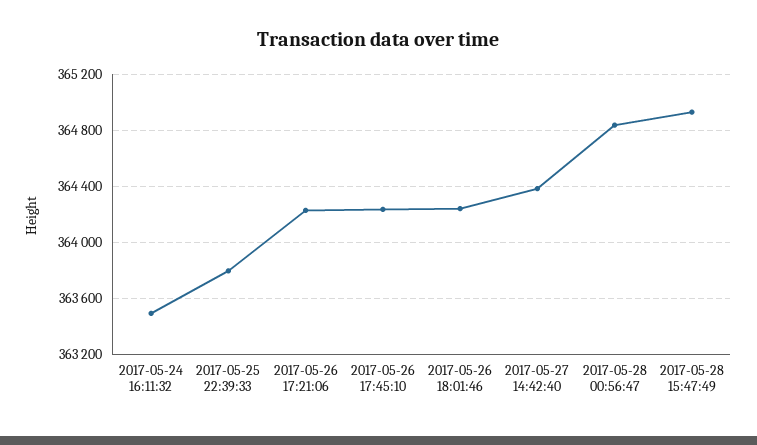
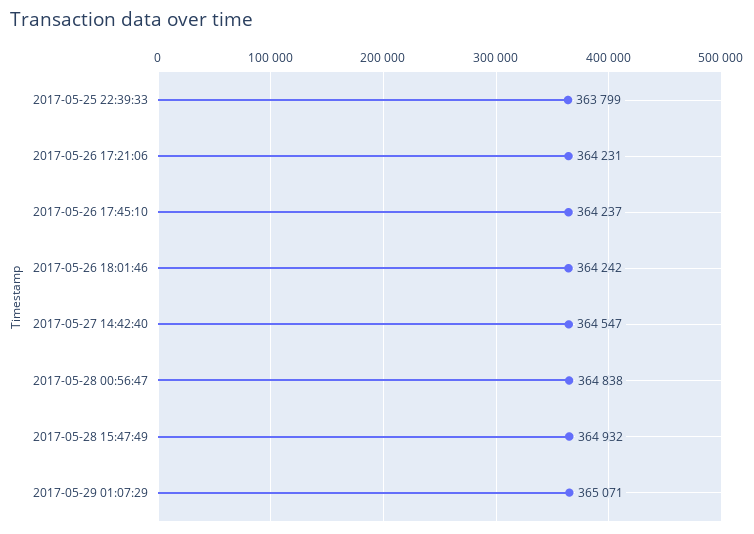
2017-05-24 16:11:32: 363500 -> none
2017-05-27 14:42:40: 364400 -> 364547
2017-05-29 01:07:29: none -> 365071

